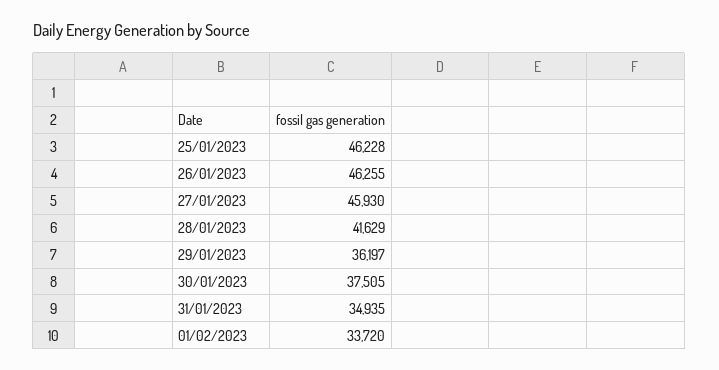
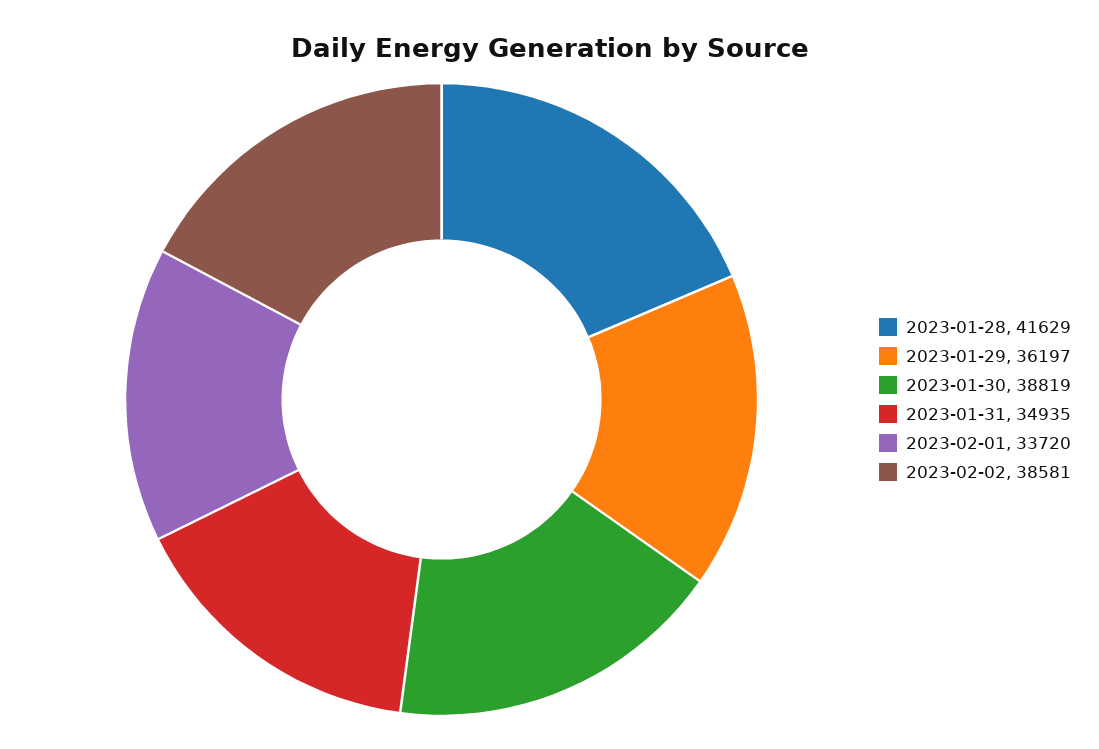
25/01/2023: 46228 -> none
26/01/2023: 46255 -> none
27/01/2023: 45930 -> none
30/01/2023: 37505 -> 38819
2023-02-02: none -> 38581

